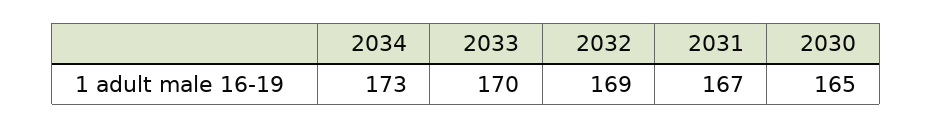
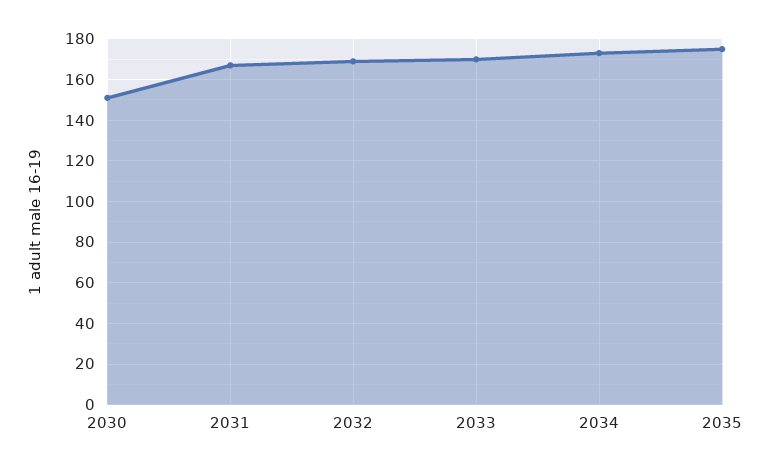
2030: 165 -> 150
2035: none -> 175

